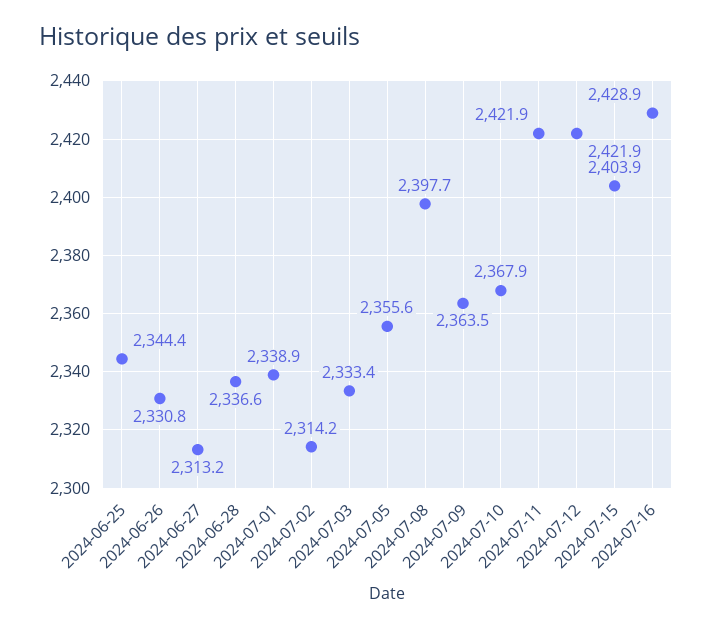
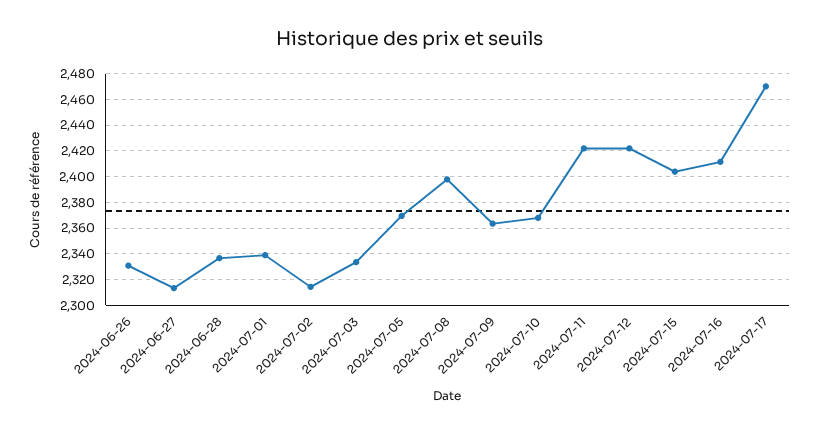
2024-06-25: 2344.4 -> none
2024-07-05: 2355.6 -> 2370
2024-07-16: 2428.9 -> 2410
2024-07-17: none -> 2470

